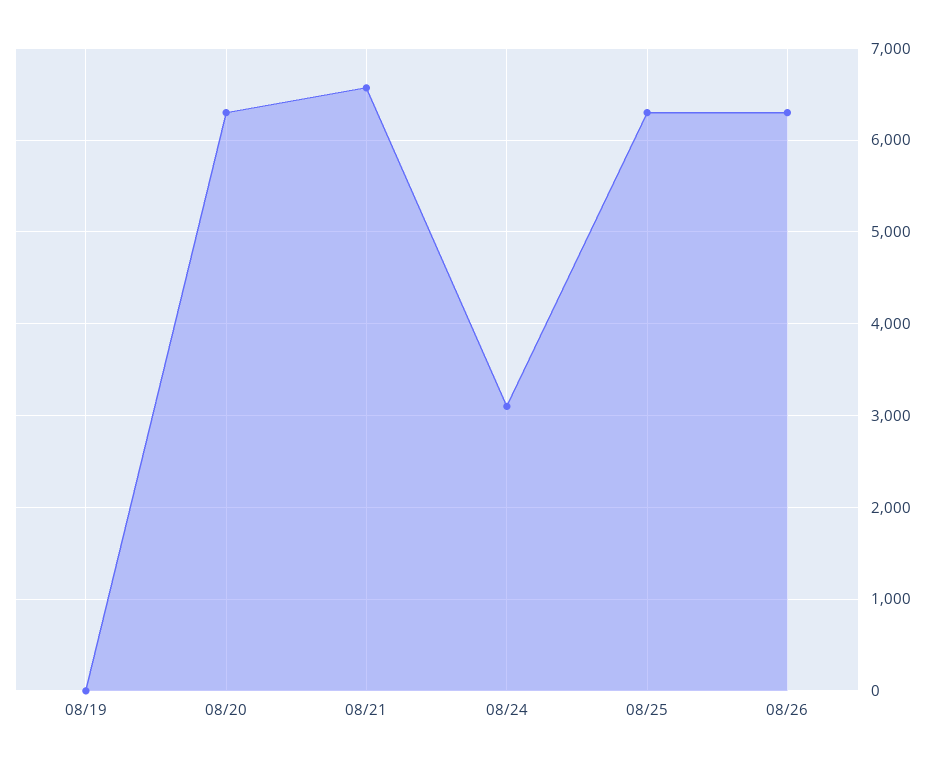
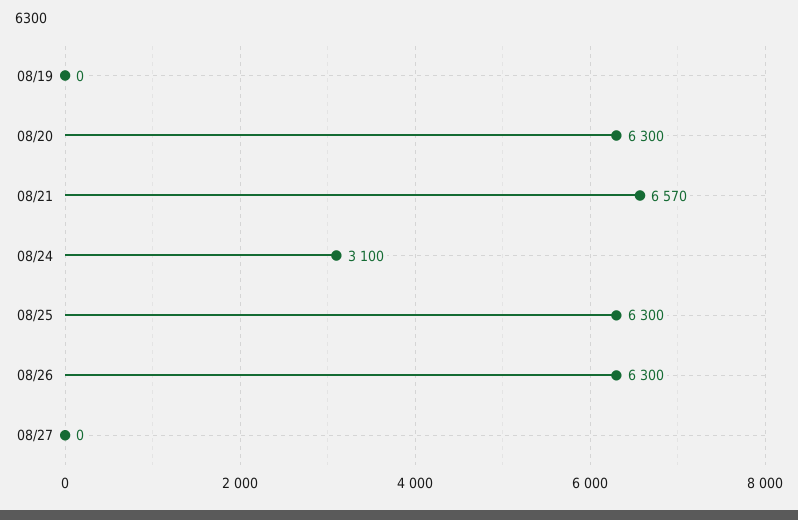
08/27: none -> 0

